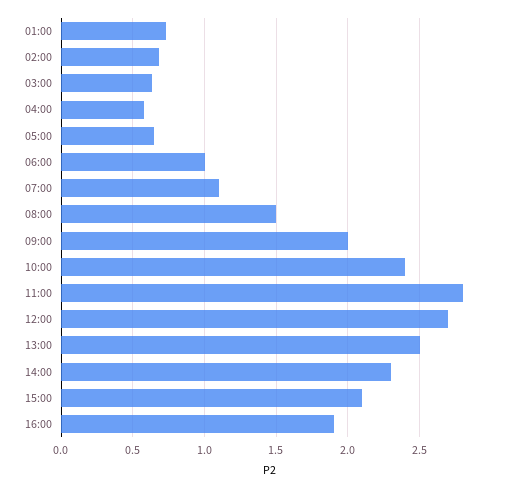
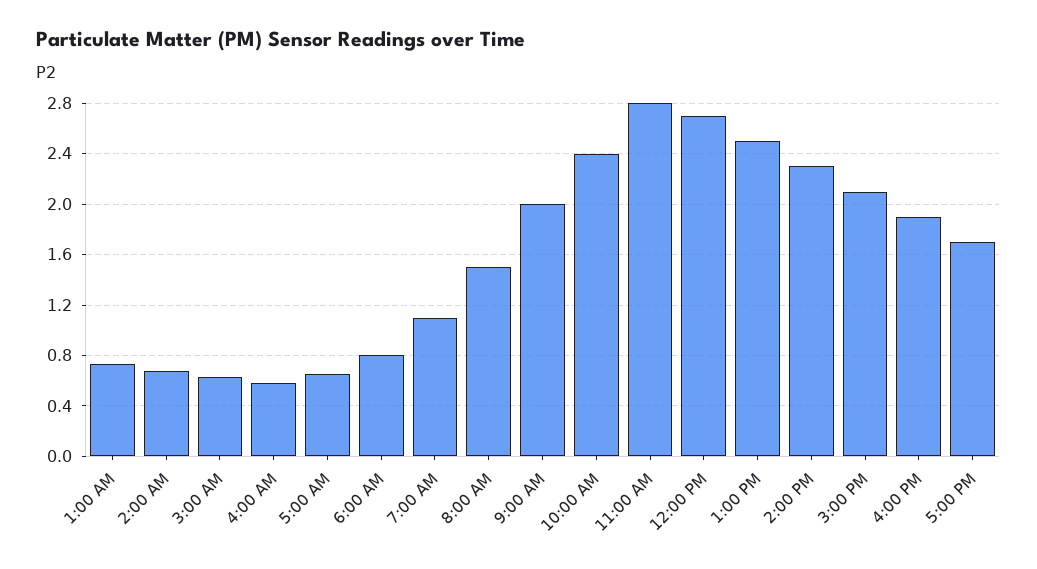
06:00: 1 -> 0.8
5:00 PM: none -> 1.7

